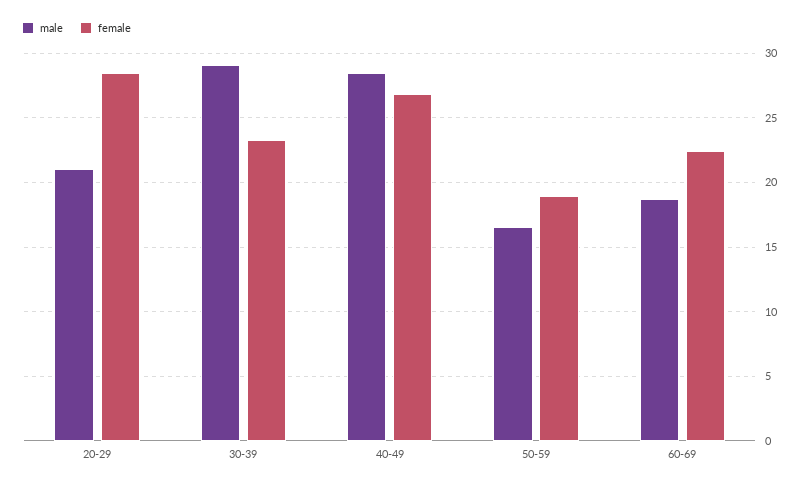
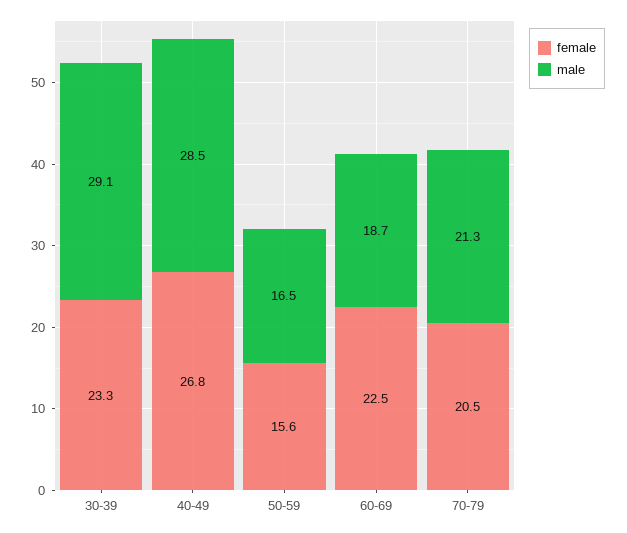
male, 20-29: 21 -> none
female, 20-29: 28.5 -> none
female, 50-59: 19 -> 15.6
female, 70-79: none -> 20.5
male, 70-79: none -> 21.3

